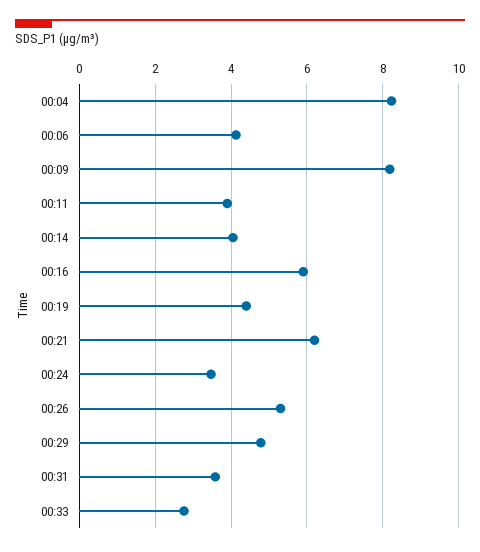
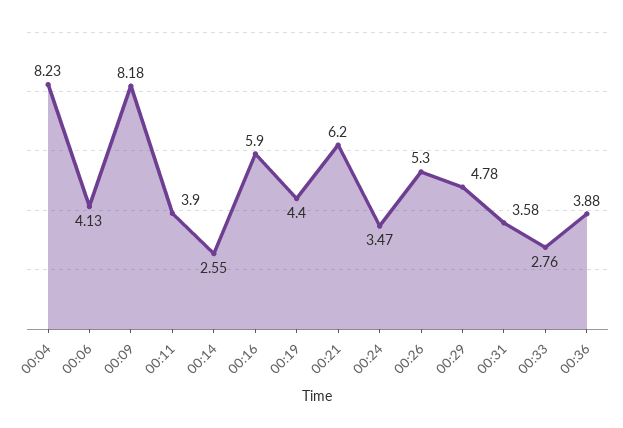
00:14: 4 -> 2.55
00:36: none -> 3.88

